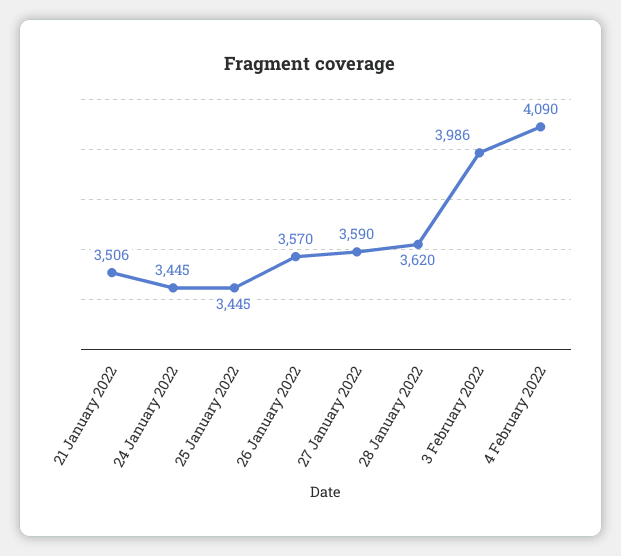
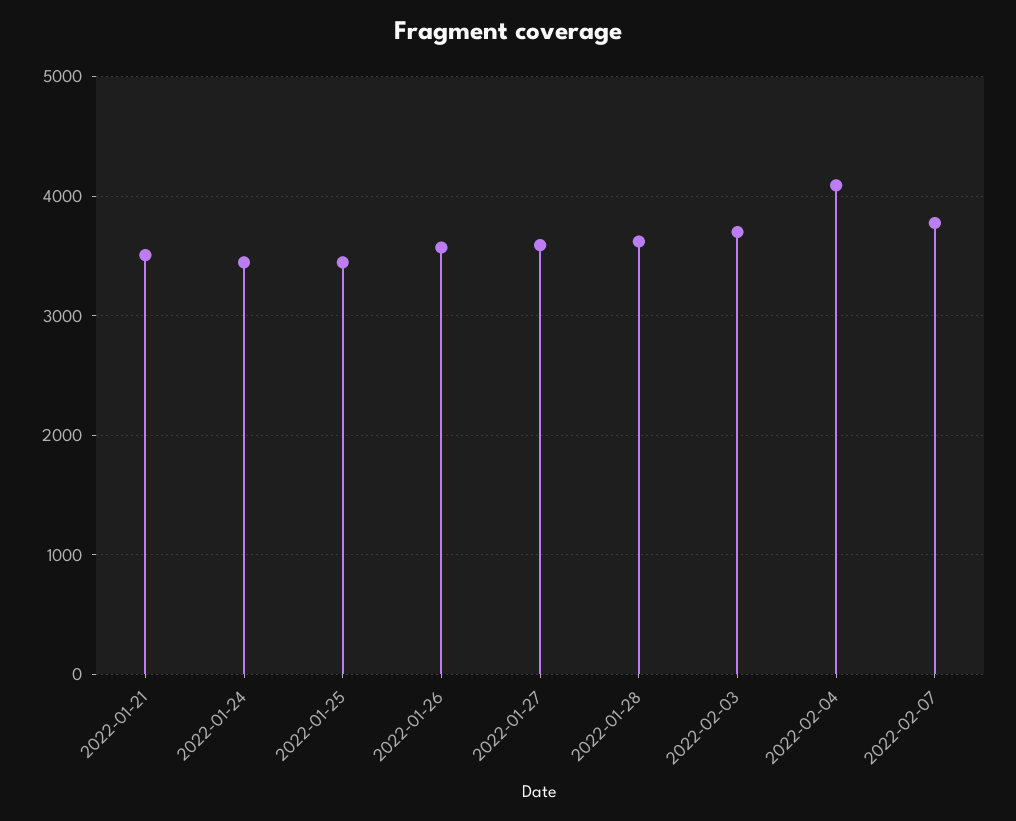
3 February 2022: 3986 -> 3700
2022-02-07: none -> 3800

